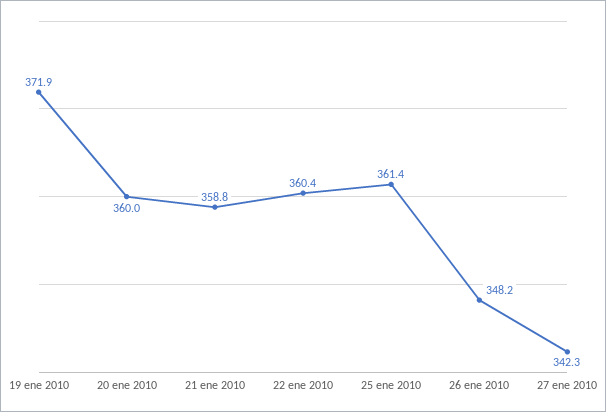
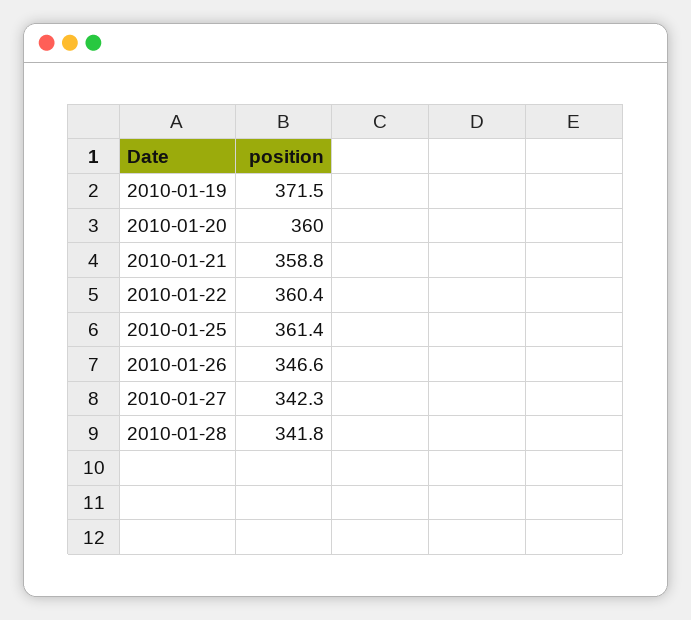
19 ene 2010: 371.9 -> 371.5
26 ene 2010: 348.2 -> 346.6
2010-01-28: none -> 341.8

